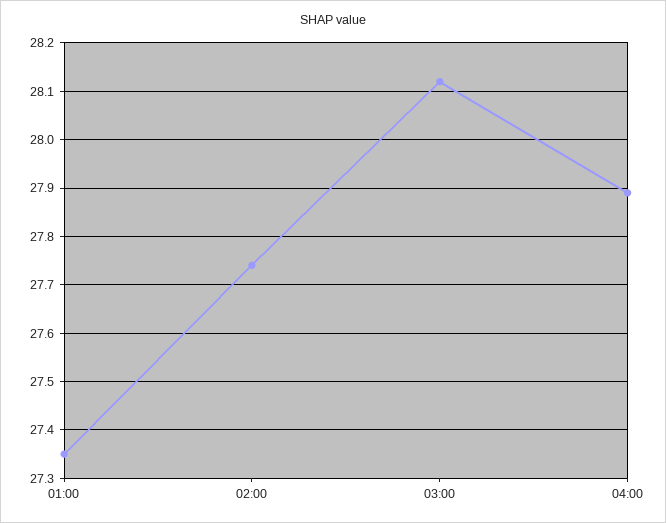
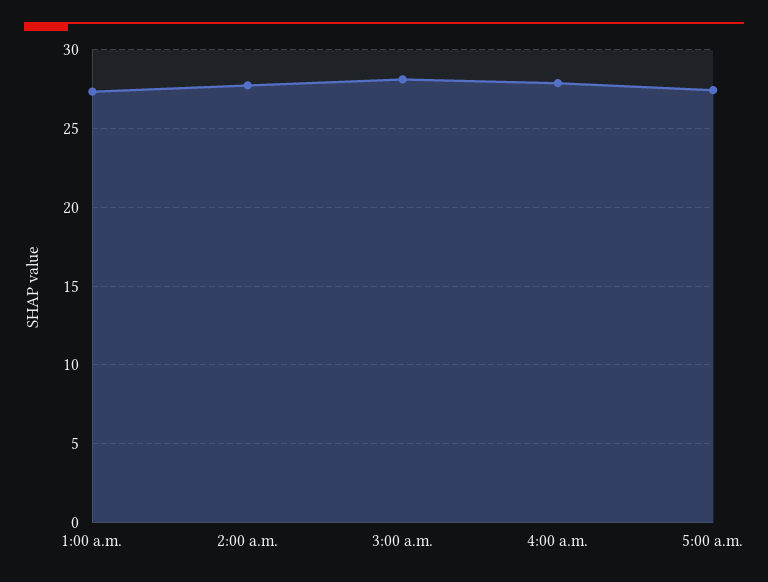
5:00 a.m.: none -> 27.5

